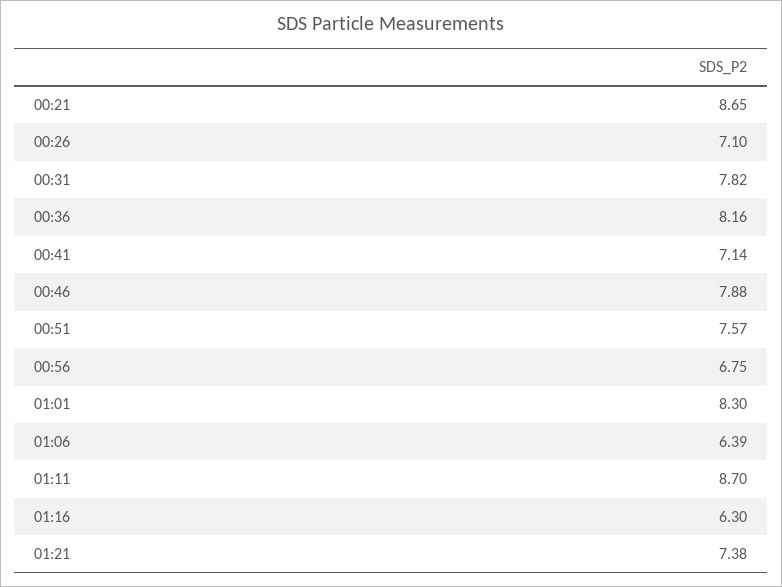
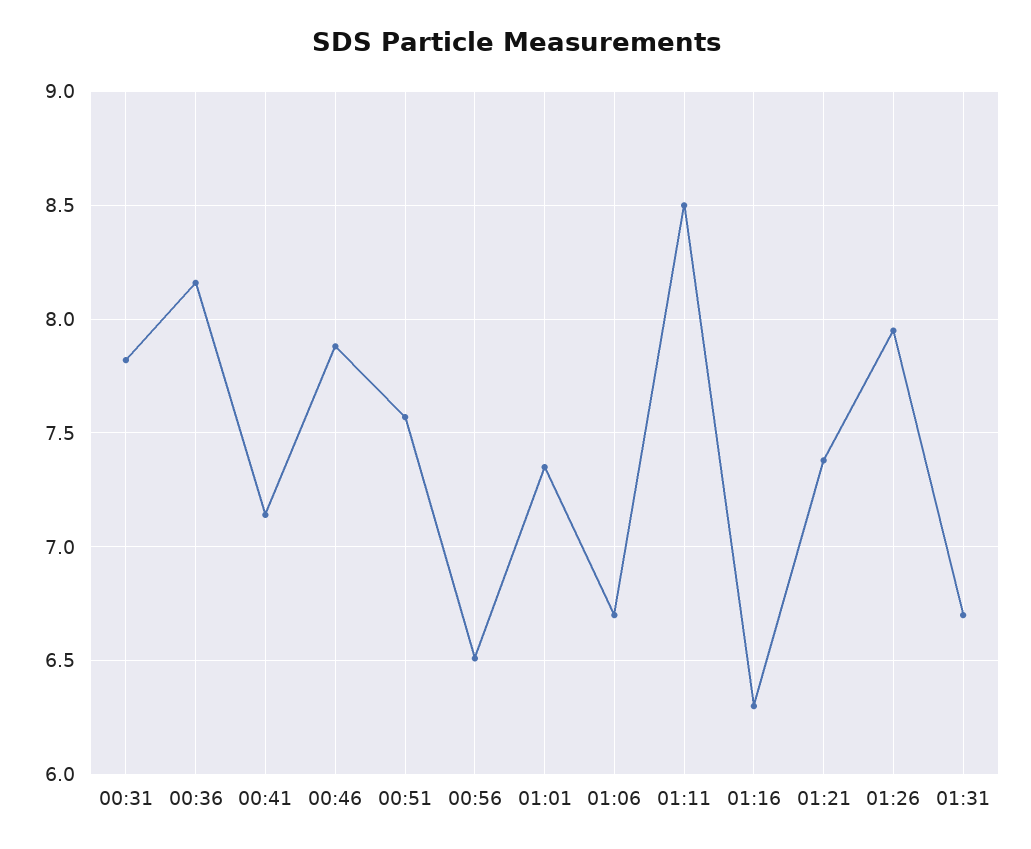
00:21: 8.65 -> none
00:26: 7.1 -> none
00:56: 6.75 -> 6.5
01:01: 8.3 -> 7.35
01:06: 6.39 -> 6.7
01:11: 8.7 -> 8.5
01:26: none -> 7.95
01:31: none -> 6.7

